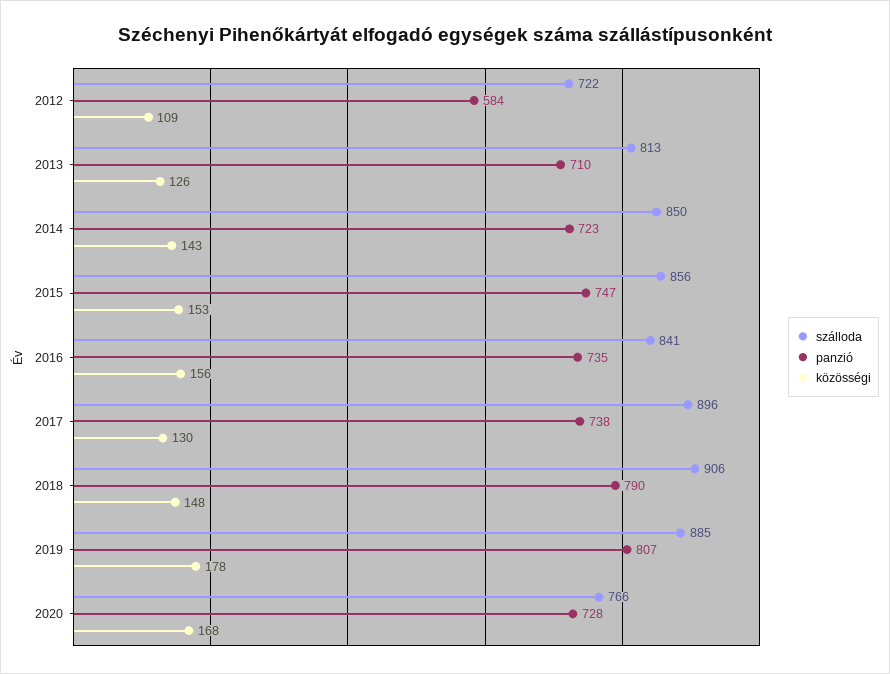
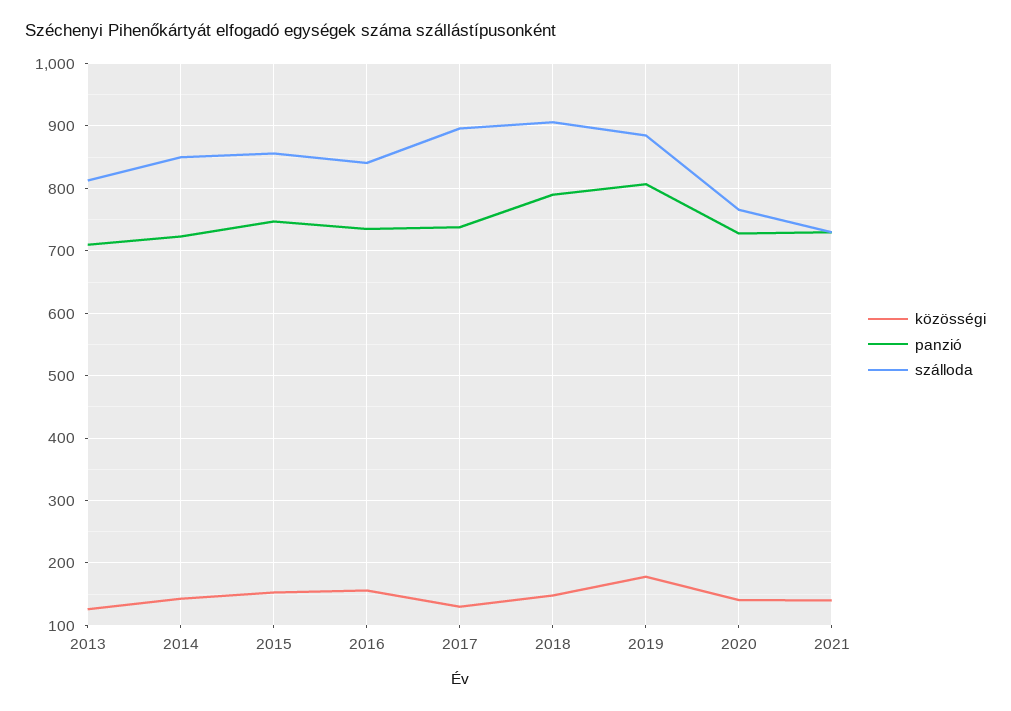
szálloda, 2012: 722 -> none
panzió, 2012: 584 -> none
közösségi, 2012: 109 -> none
közösségi, 2020: 168 -> 140
közösségi, 2021: none -> 140
panzió, 2021: none -> 730
szálloda, 2021: none -> 730

